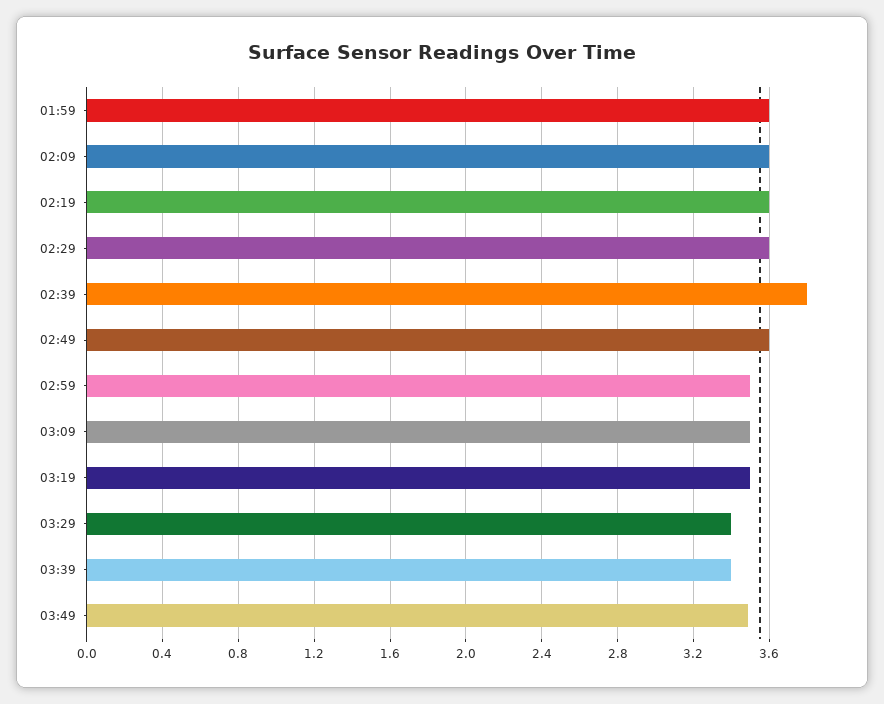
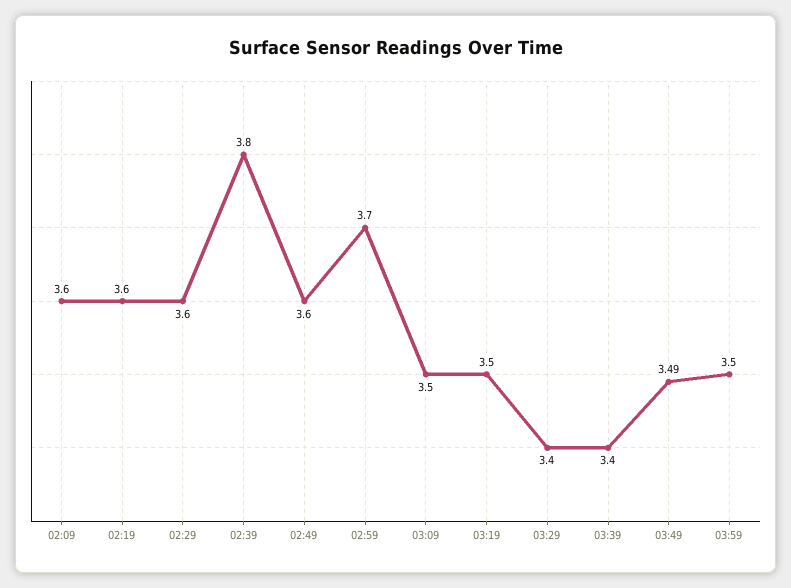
01:59: 3.6 -> none
02:59: 3.5 -> 3.7
03:59: none -> 3.5

